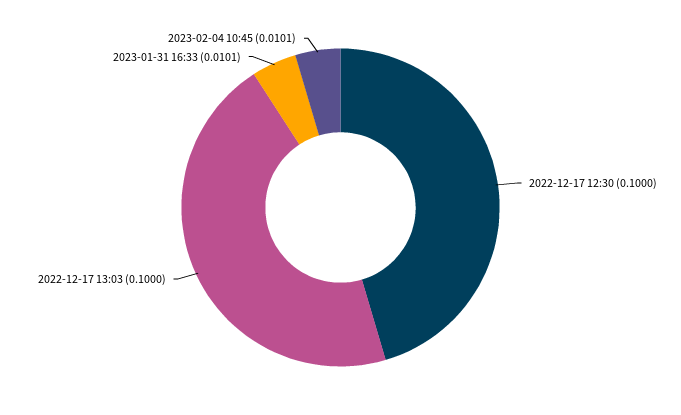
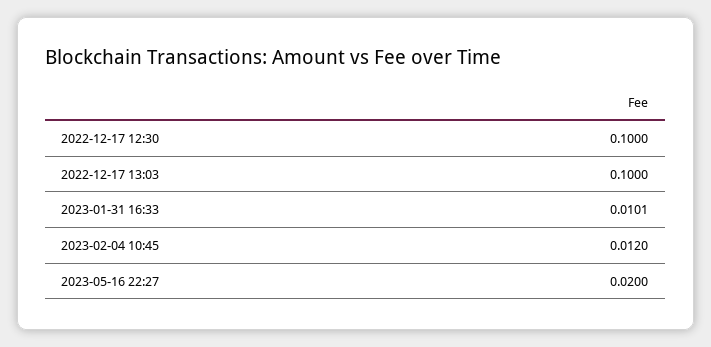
2023-02-04 10:45: 0.0101 -> 0.012
2023-05-16 22:27: none -> 0.02

